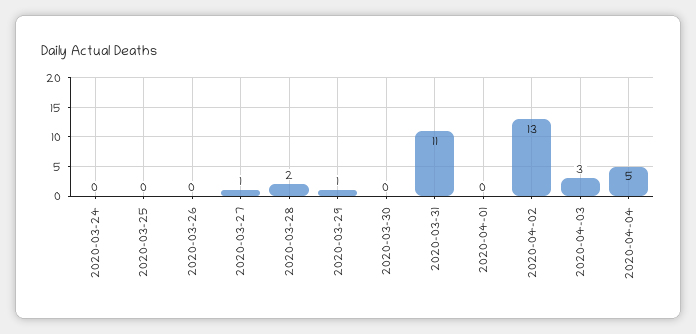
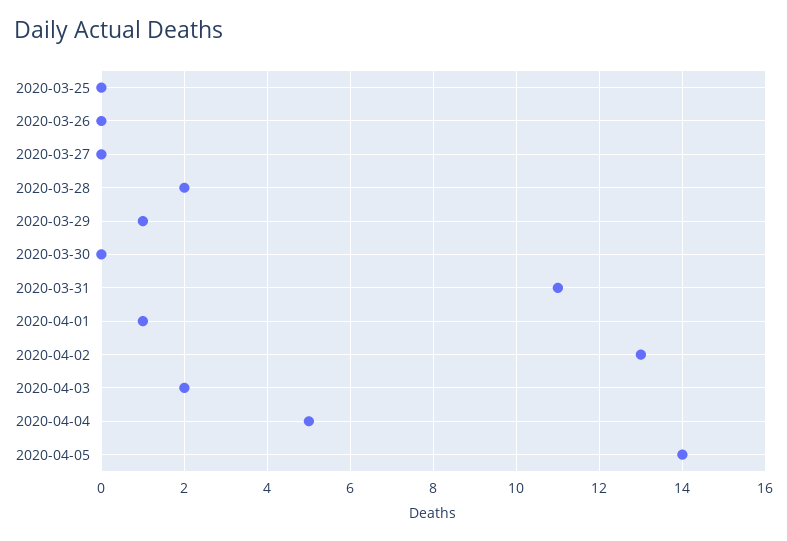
2020-03-24: 0 -> none
2020-03-27: 1 -> 0
2020-04-01: 0 -> 1
2020-04-03: 3 -> 2
2020-04-05: none -> 14

